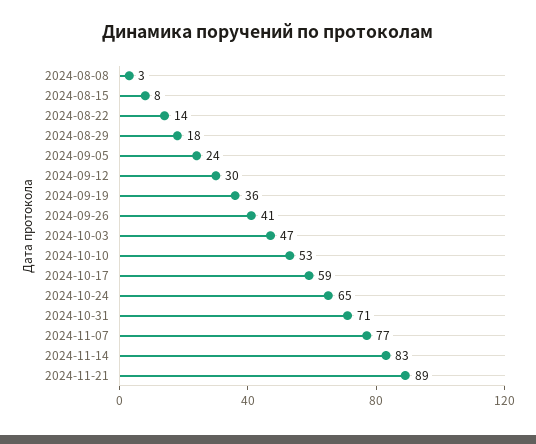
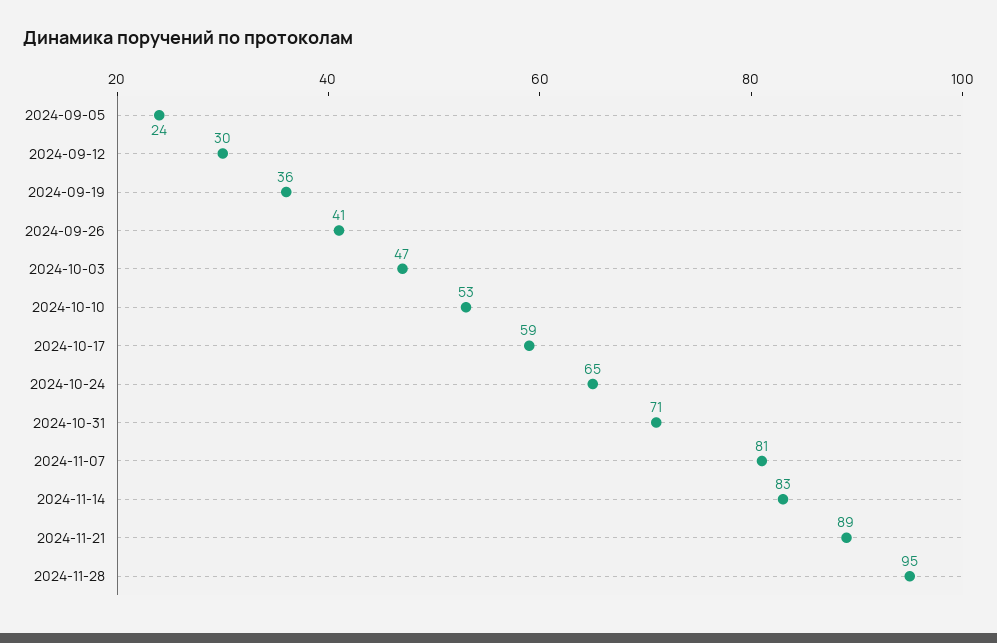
2024-08-08: 3 -> none
2024-08-15: 8 -> none
2024-08-22: 14 -> none
2024-08-29: 18 -> none
2024-11-07: 77 -> 81
2024-11-28: none -> 95

